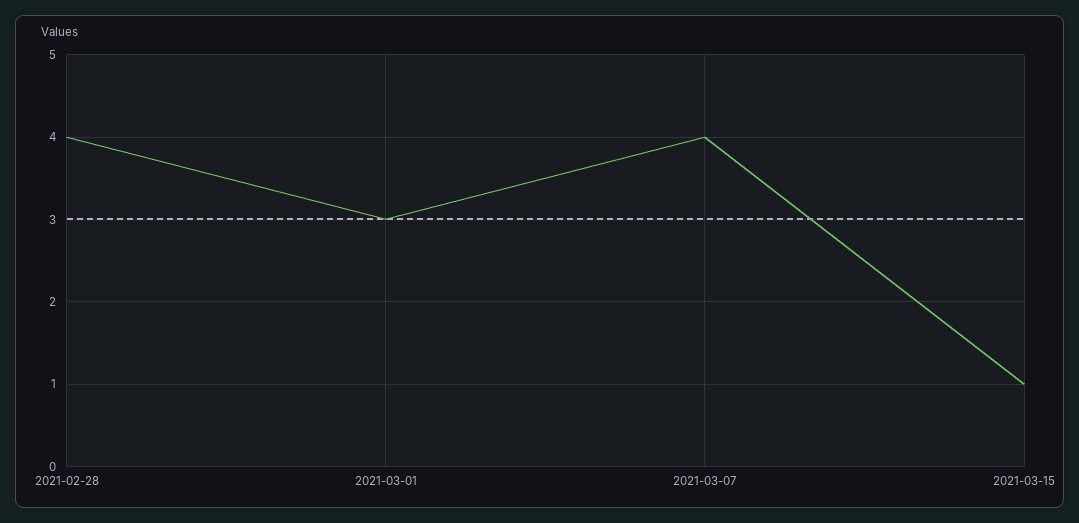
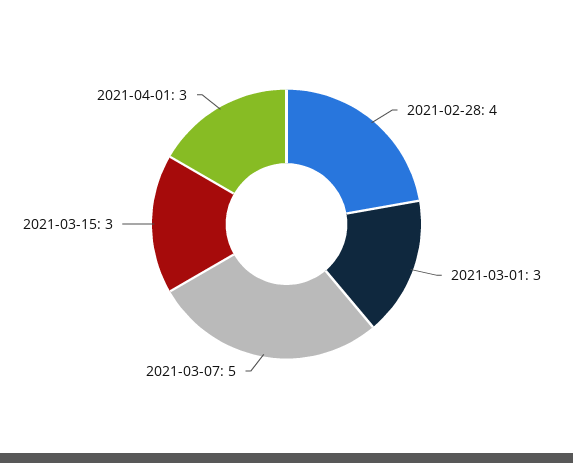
2021-03-07: 4 -> 5
2021-03-15: 1 -> 3
2021-04-01: none -> 3

